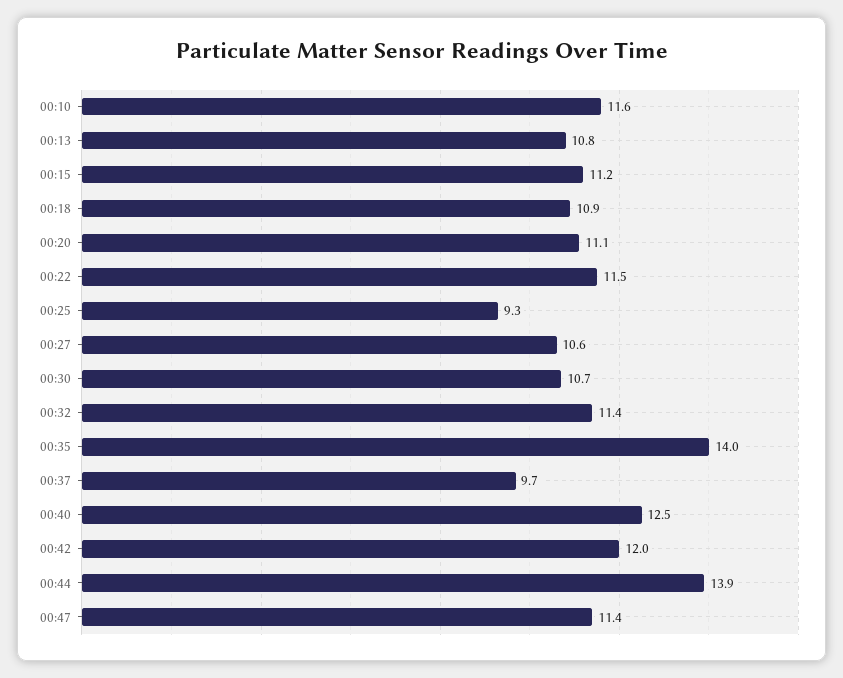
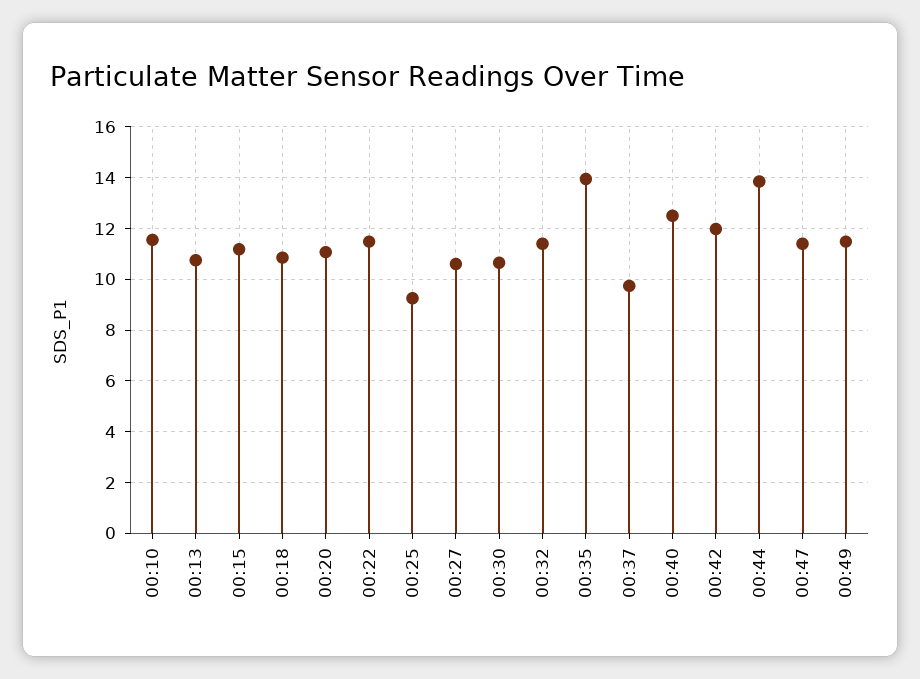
00:49: none -> 11.5

